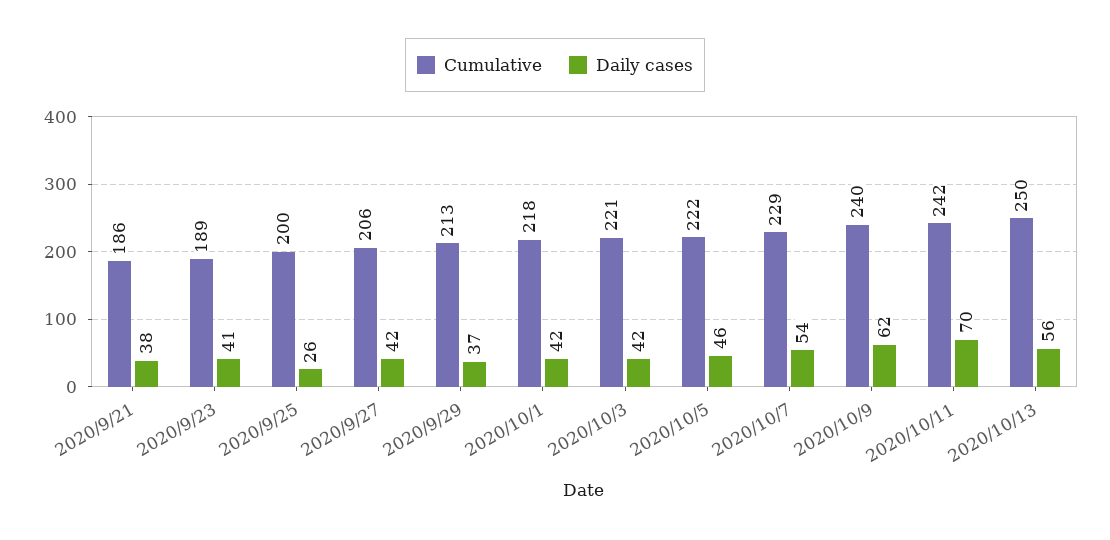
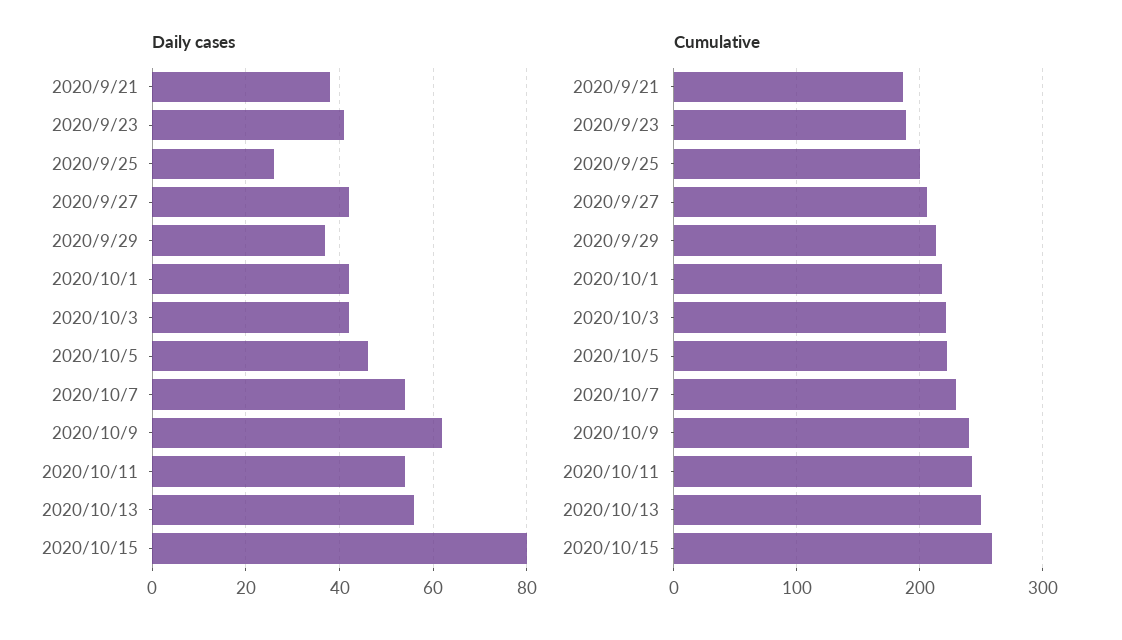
Daily cases, 2020/10/11: 70 -> 55
Daily cases, 2020/10/15: none -> 80
Cumulative, 2020/10/15: none -> 260

